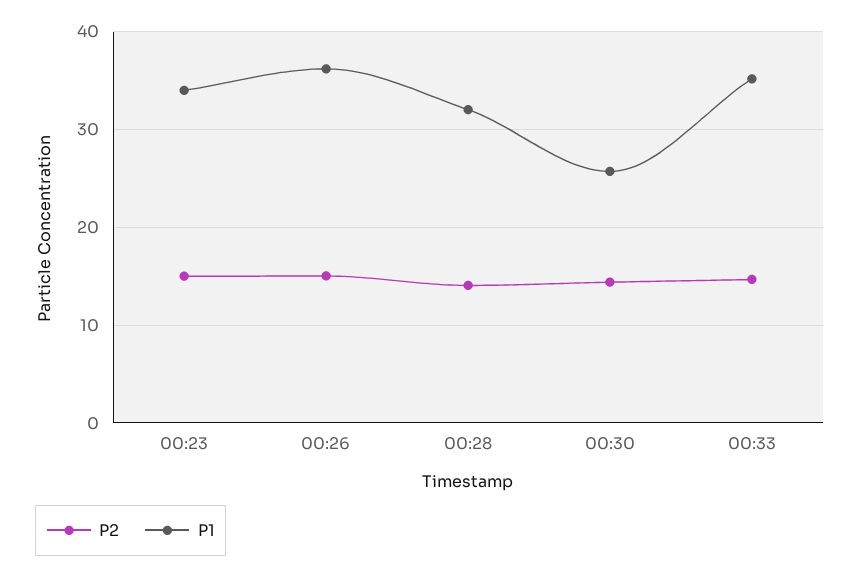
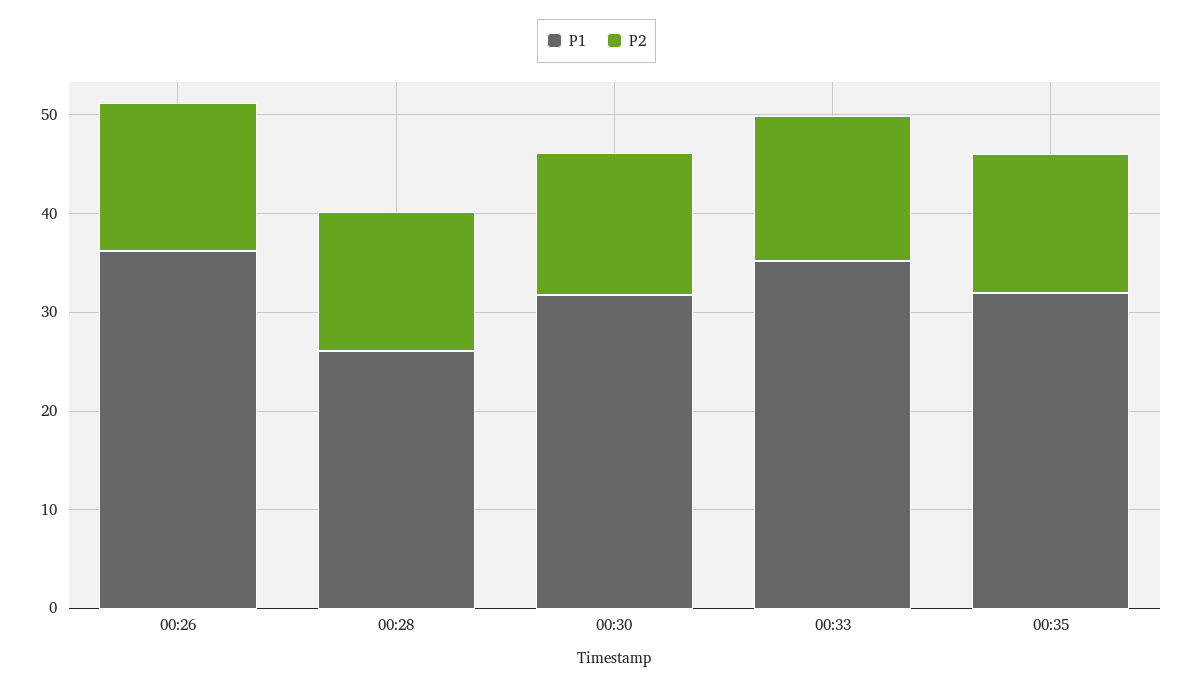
P2, 00:23: 15 -> none
P1, 00:23: 34 -> none
P1, 00:28: 32 -> 26
P1, 00:30: 26 -> 32
P1, 00:35: none -> 32
P2, 00:35: none -> 14

